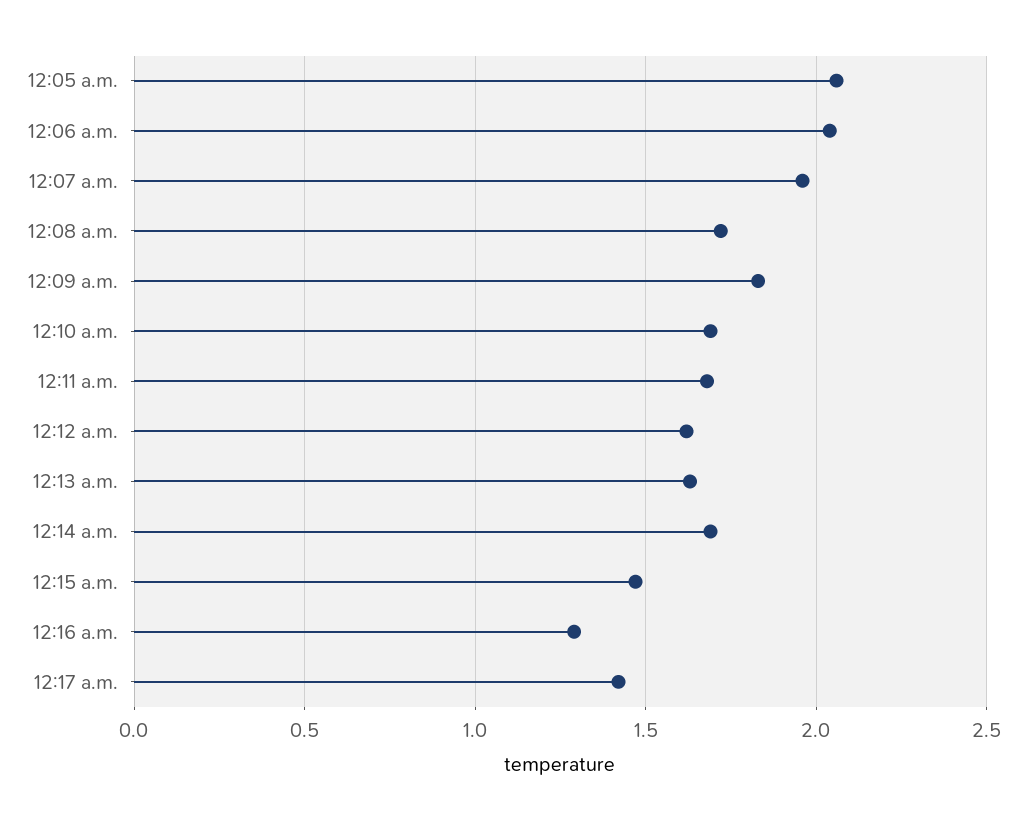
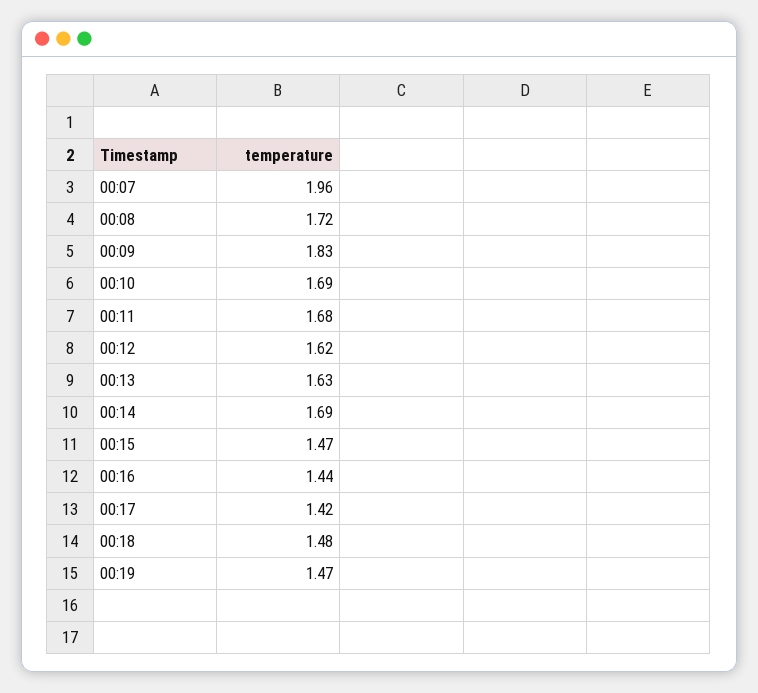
12:05 a.m.: 2.05 -> none
12:06 a.m.: 2.05 -> none
12:16 a.m.: 1.3 -> 1.44
00:18: none -> 1.48
00:19: none -> 1.47

